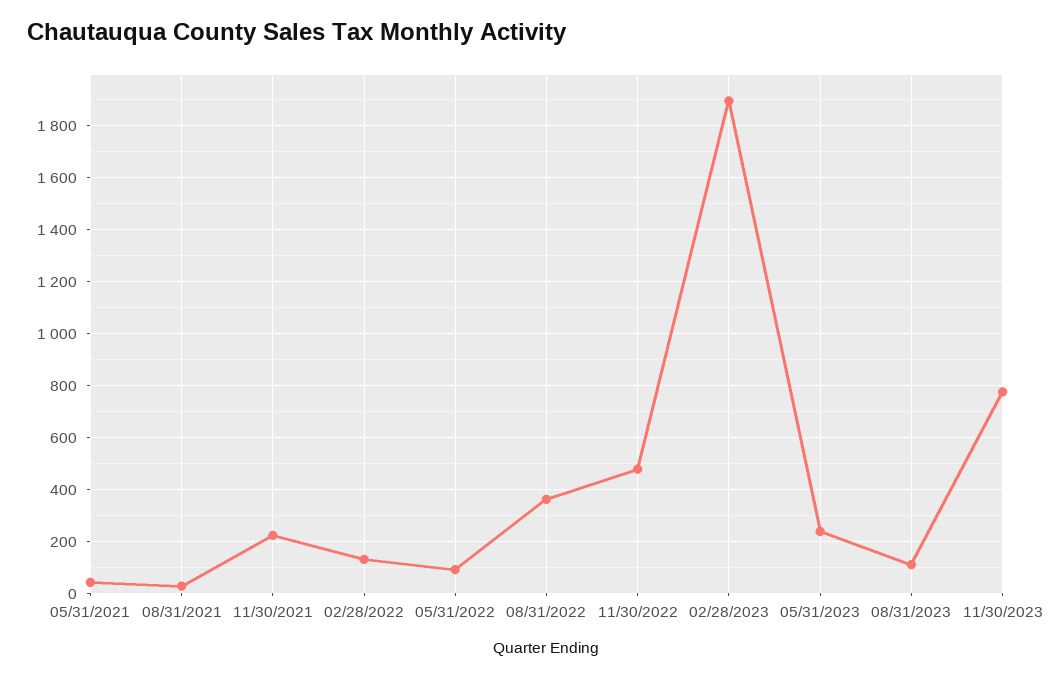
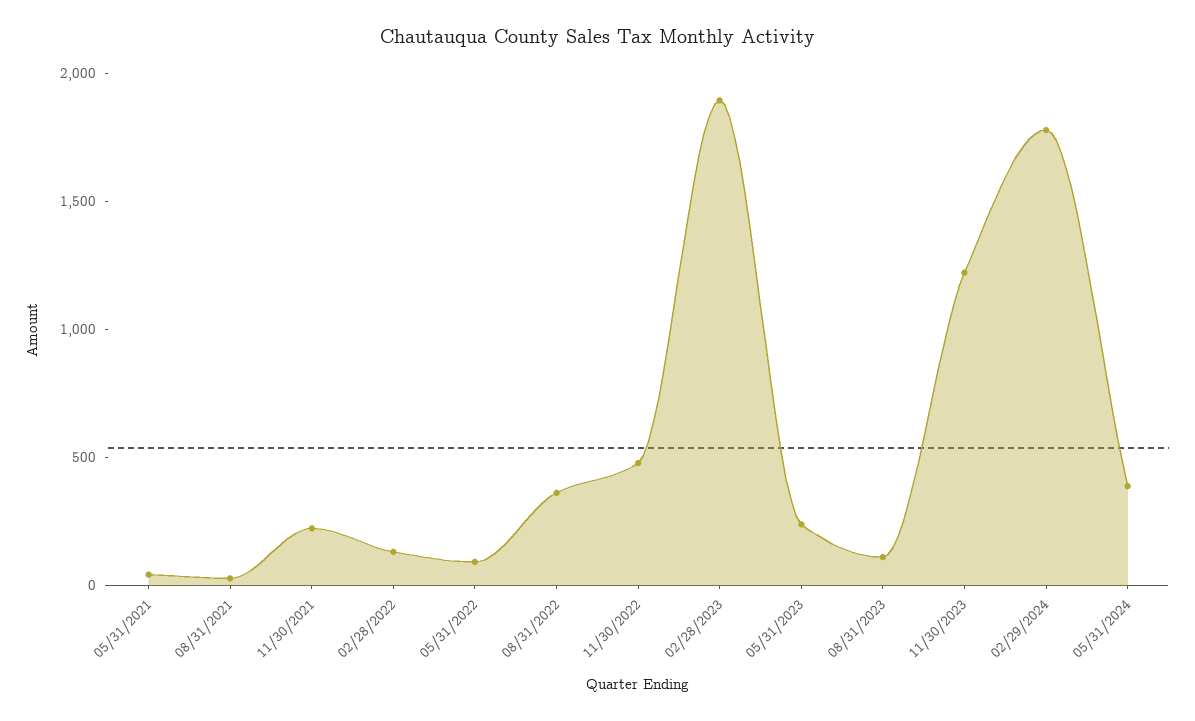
11/30/2023: 775 -> 1200
02/29/2024: none -> 1800
05/31/2024: none -> 400

